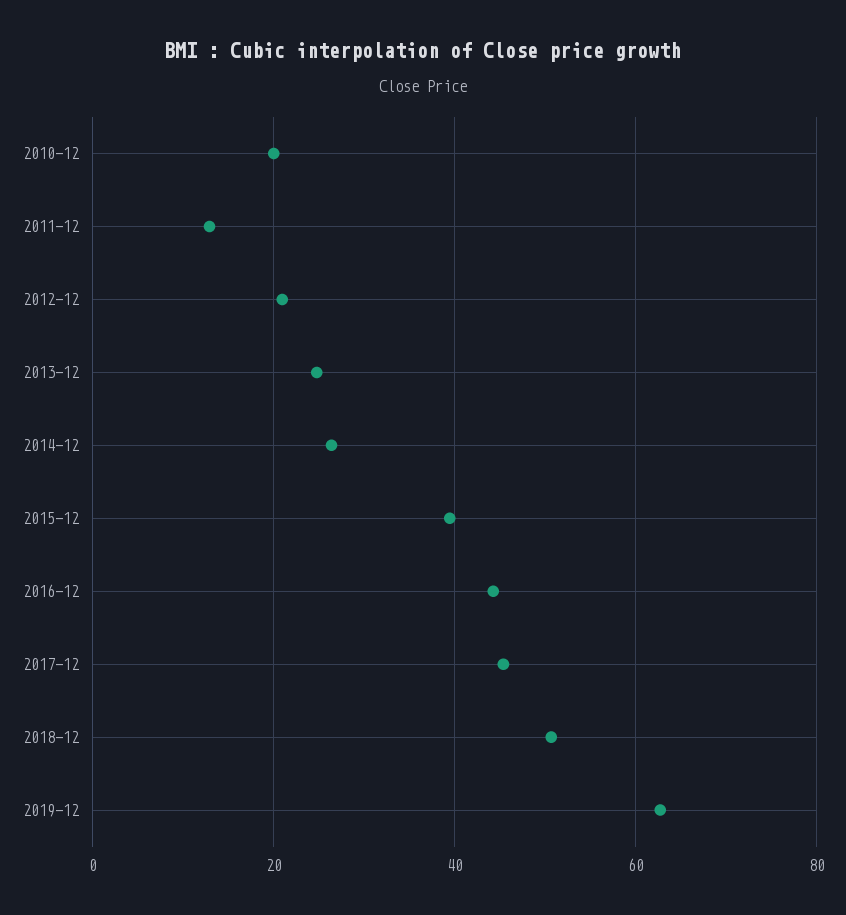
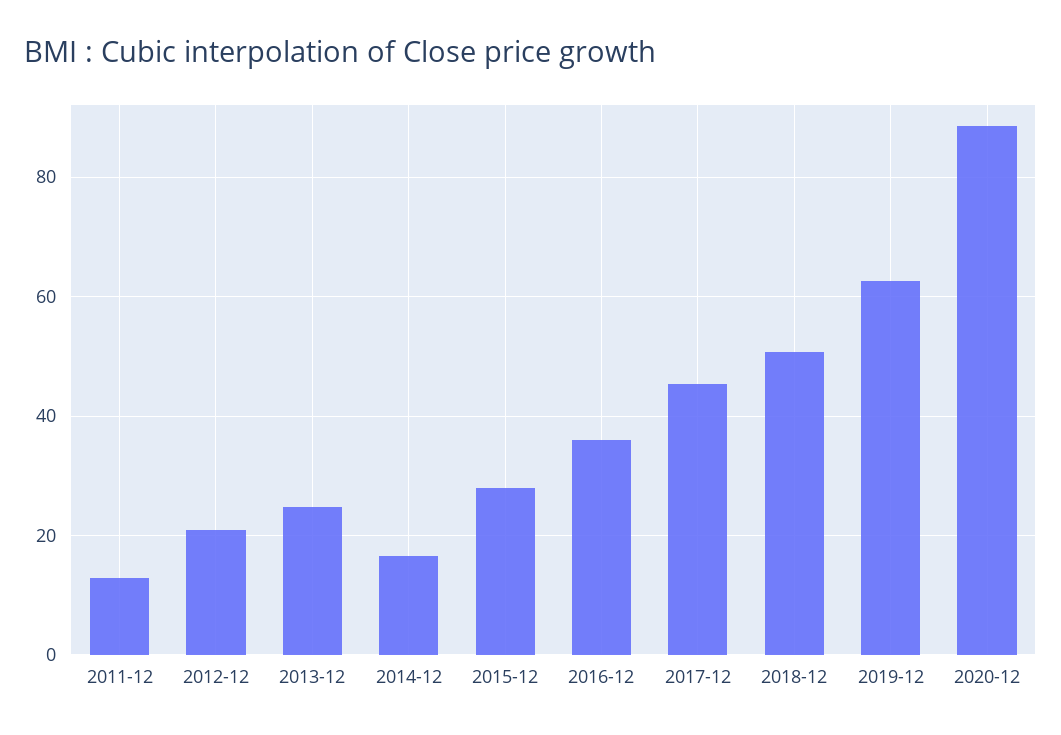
2010-12: 20 -> none
2014-12: 26 -> 16
2015-12: 40 -> 28
2016-12: 44 -> 36
2020-12: none -> 88

